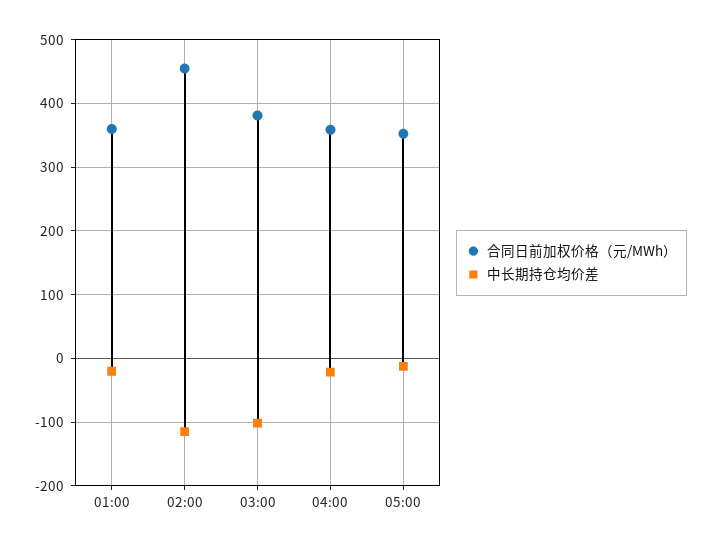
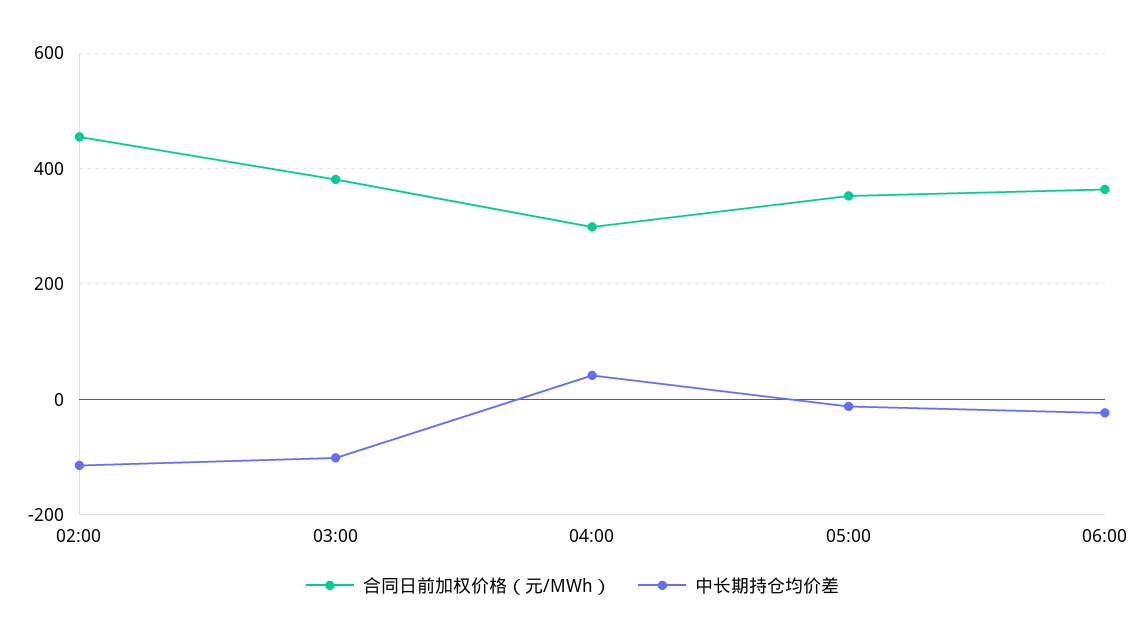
合同日前加权价格（元/MWh）, 01:00: 360 -> none
中长期持仓均价差, 01:00: -20 -> none
合同日前加权价格（元/MWh）, 04:00: 360 -> 300
中长期持仓均价差, 04:00: -20 -> 40
合同日前加权价格（元/MWh）, 06:00: none -> 360
中长期持仓均价差, 06:00: none -> -20

